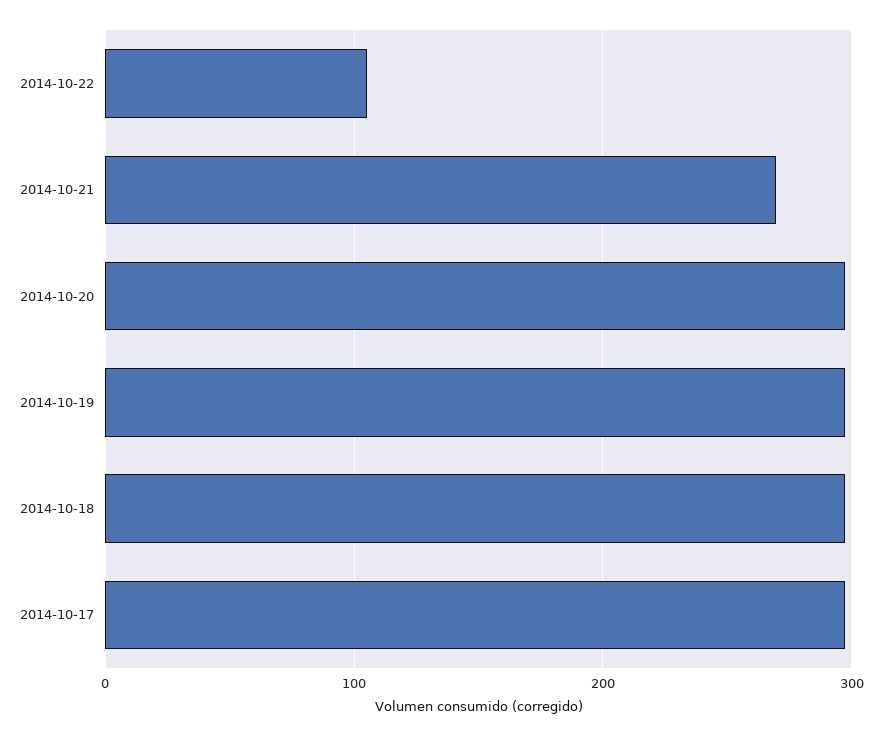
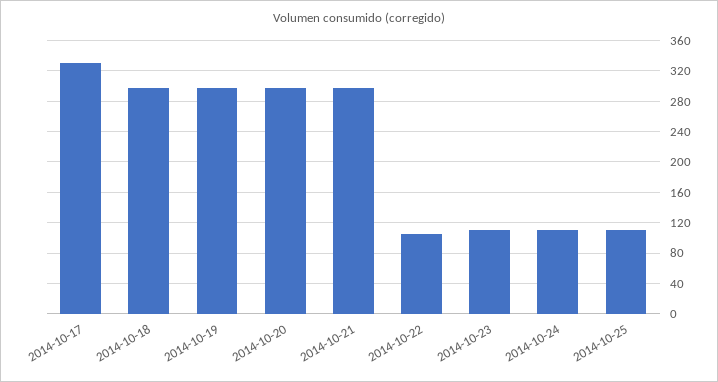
2014-10-21: 270 -> 300
2014-10-17: 300 -> 330
2014-10-23: none -> 110
2014-10-24: none -> 110
2014-10-25: none -> 110

